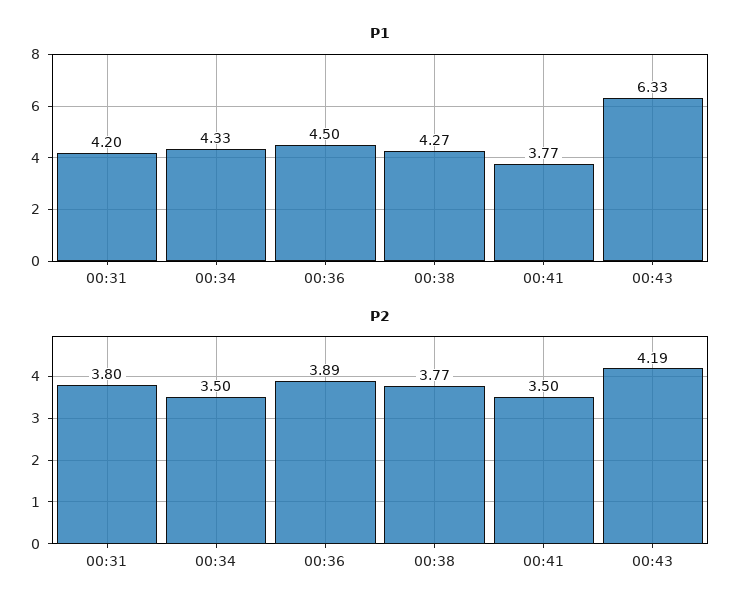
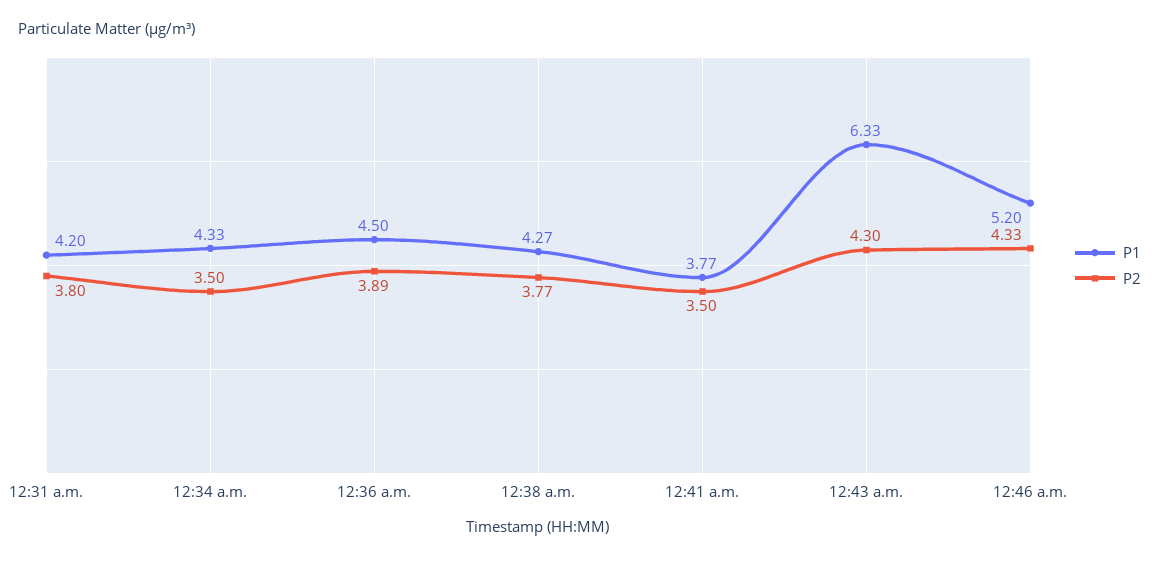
P2, 00:43: 4.19 -> 4.3
P1, 12:46 a.m.: none -> 5.2
P2, 12:46 a.m.: none -> 4.33

